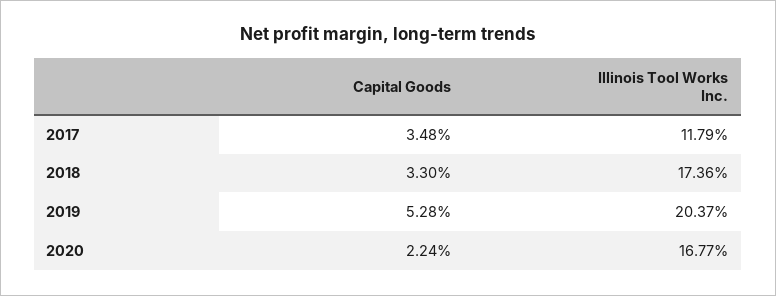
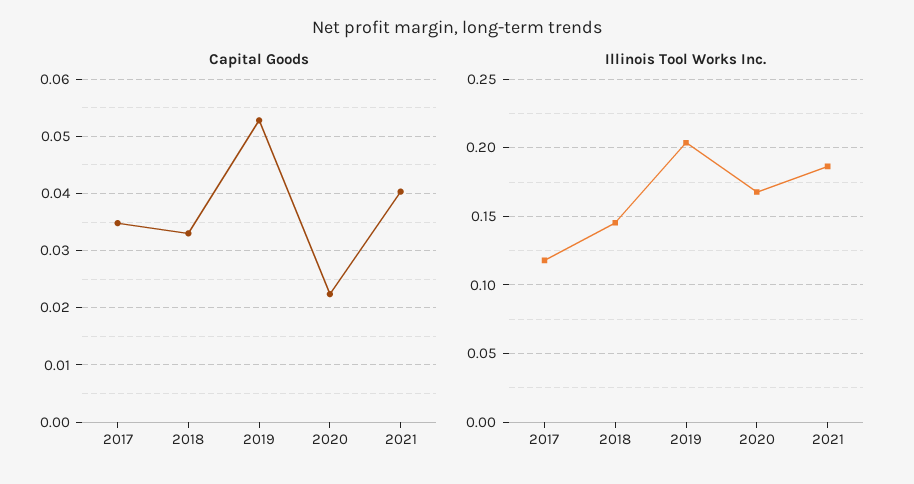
Illinois Tool Works Inc., 2018: 0.1736 -> 0.145
Capital Goods, 2021: none -> 0.04
Illinois Tool Works Inc., 2021: none -> 0.185

